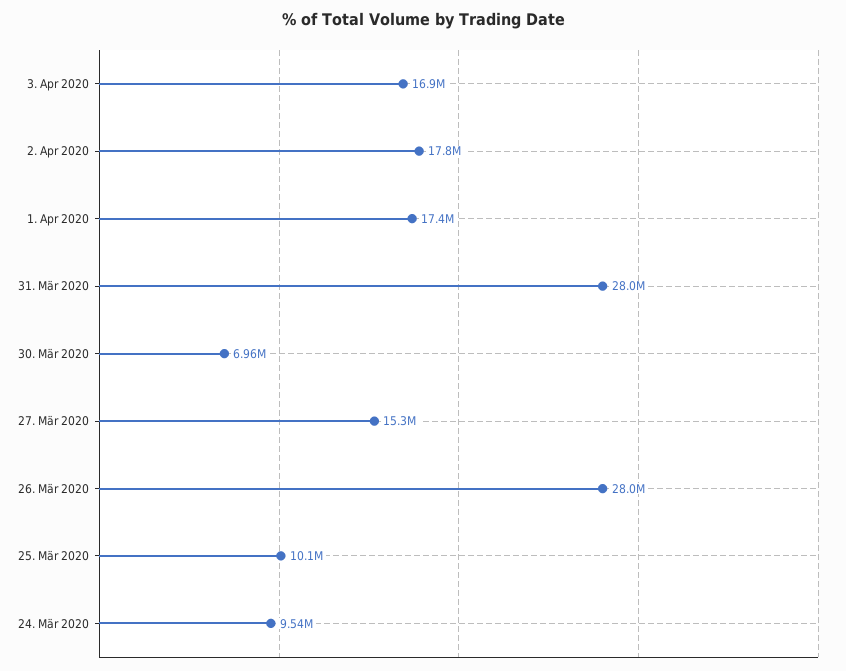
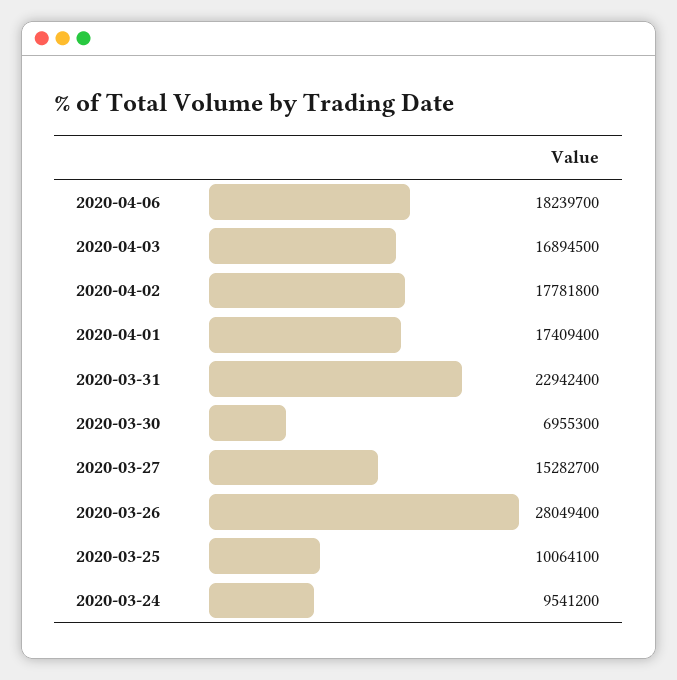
31. Mär 2020: 28000000 -> 22942400
2020-04-06: none -> 18239700

